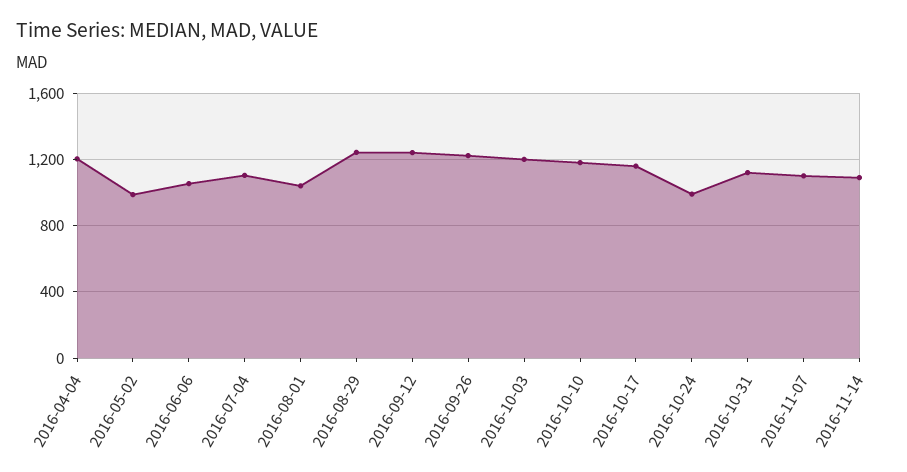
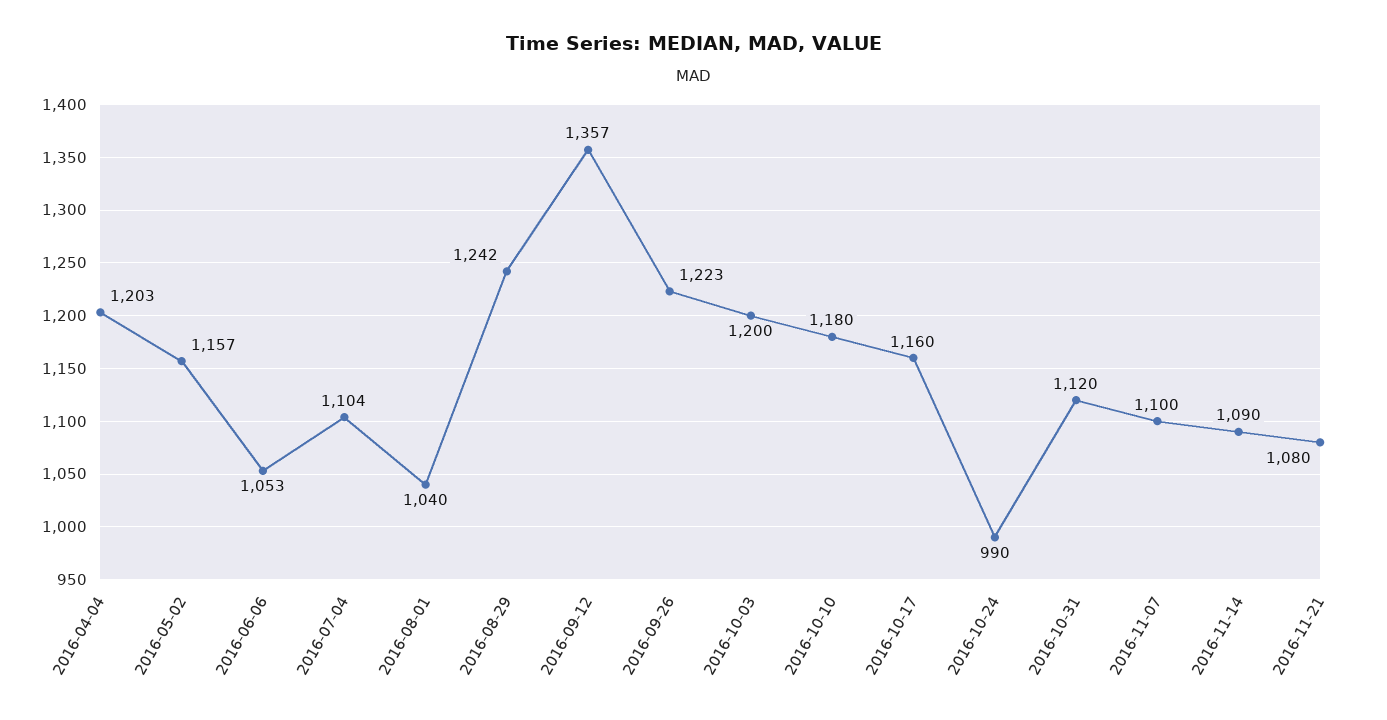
2016-05-02: 1000 -> 1157
2016-09-12: 1250 -> 1357
2016-11-21: none -> 1080

